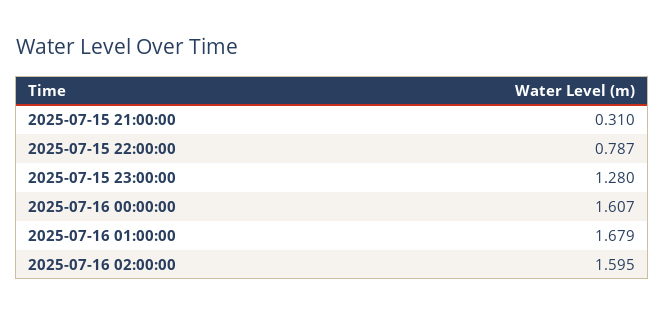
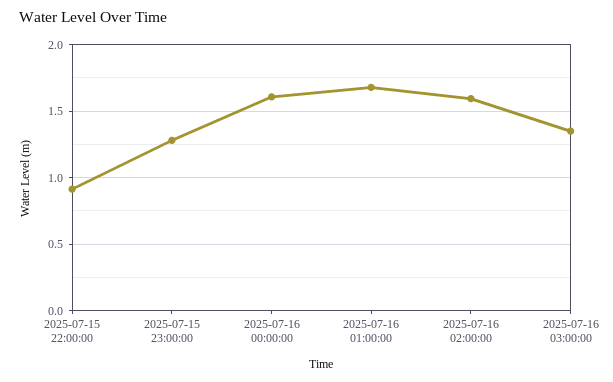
2025-07-15 21:00:00: 0.31 -> none
2025-07-15 22:00:00: 0.787 -> 0.9
2025-07-16 03:00:00: none -> 1.35

